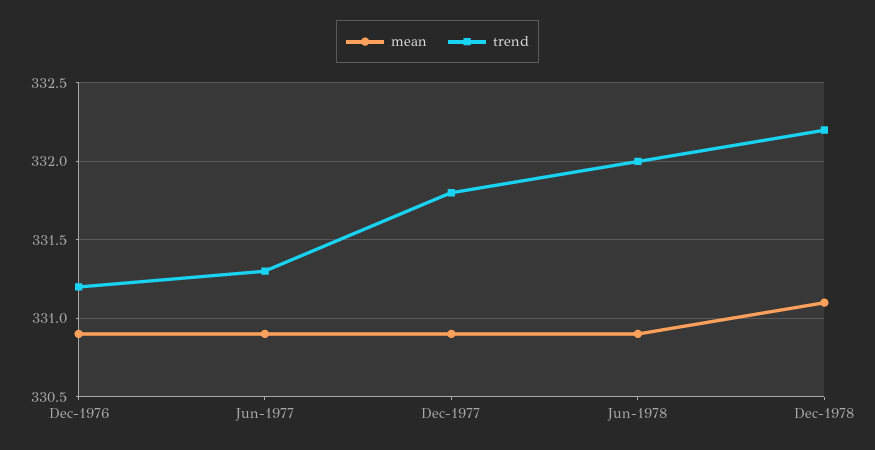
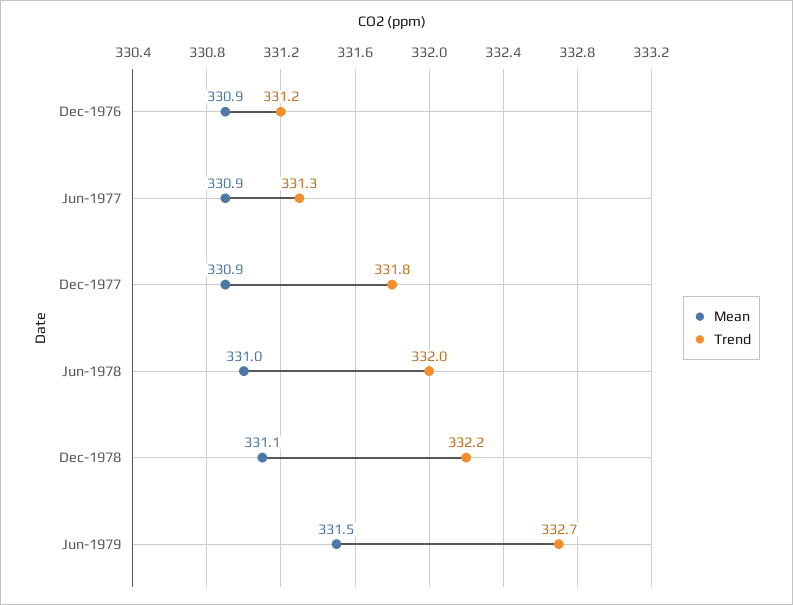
mean, Jun-1978: 330.9 -> 331
mean, Jun-1979: none -> 331.5
trend, Jun-1979: none -> 332.7

